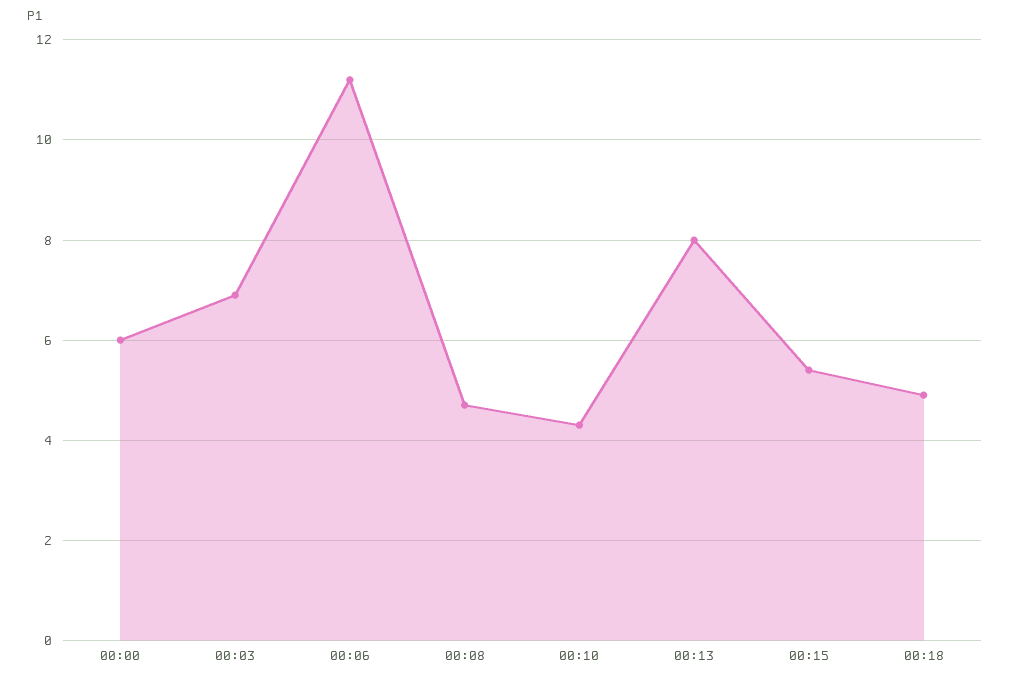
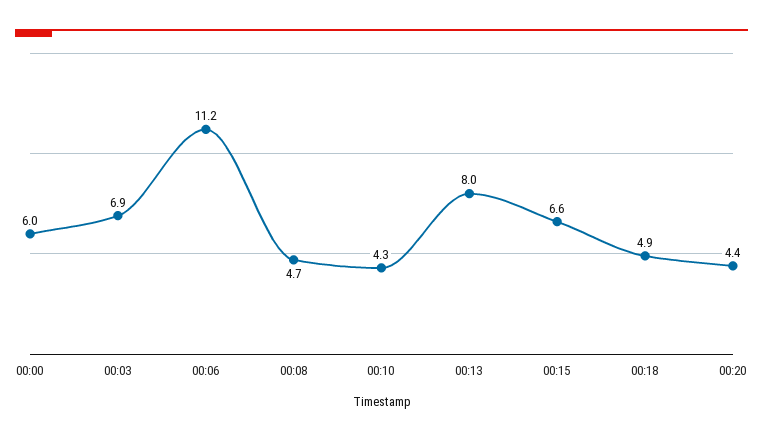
00:15: 5.5 -> 6.6
00:20: none -> 4.4

